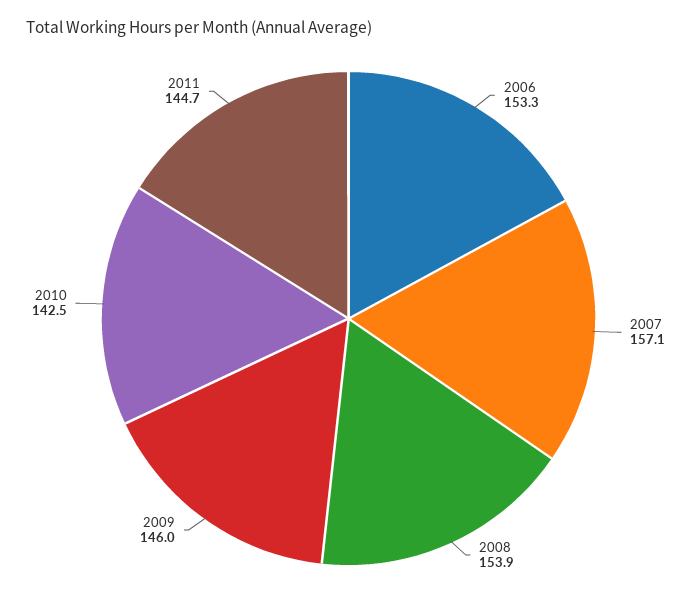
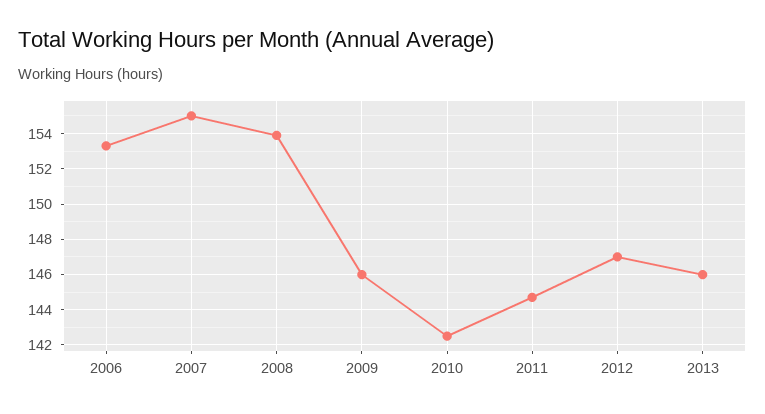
2007: 157.1 -> 155
2012: none -> 147
2013: none -> 146

